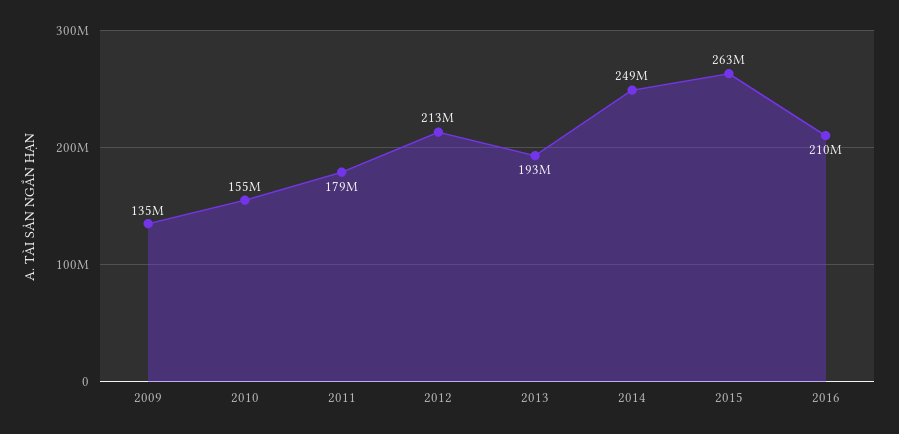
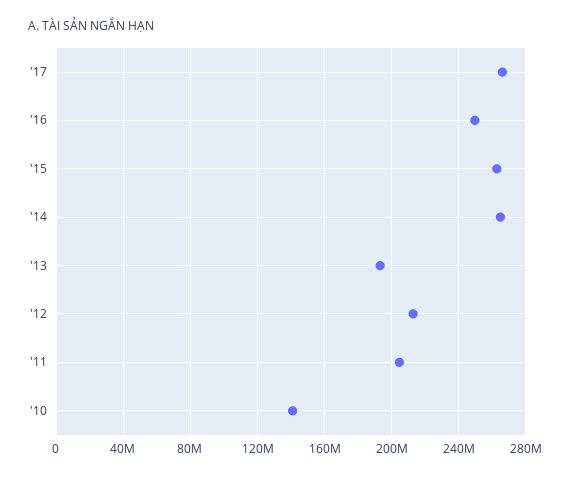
2009: 135000000 -> none
2010: 155000000 -> 140000000
2011: 179000000 -> 205000000
2014: 249000000 -> 265000000
2016: 210000000 -> 250000000
'17: none -> 265000000

